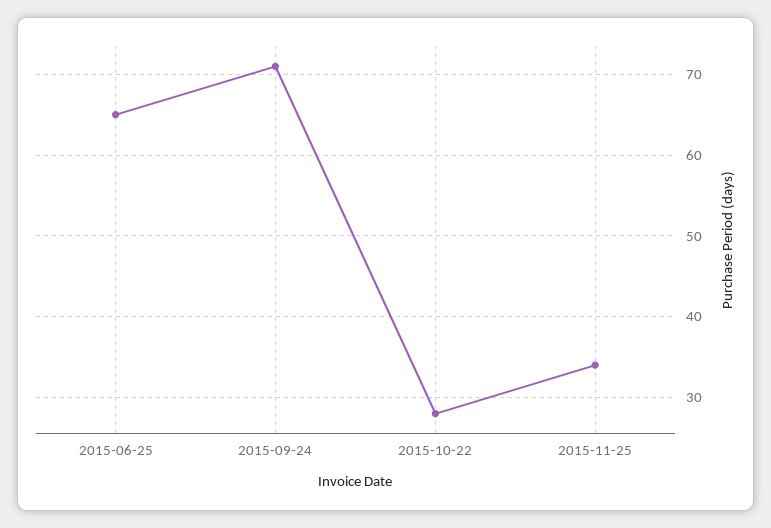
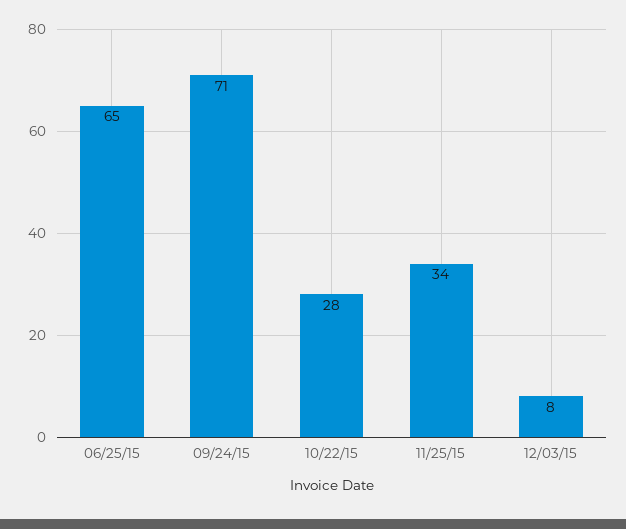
12/03/15: none -> 8

